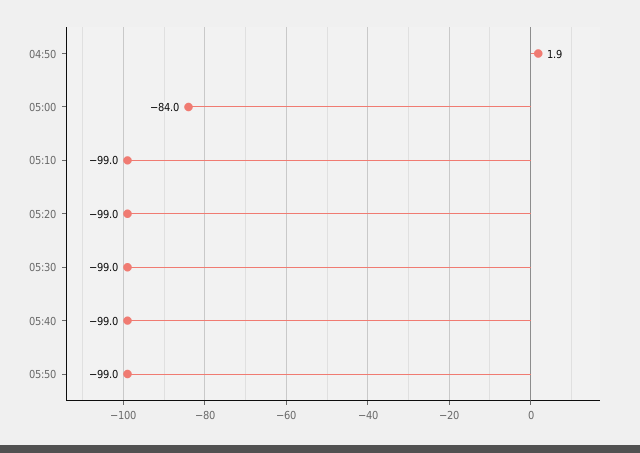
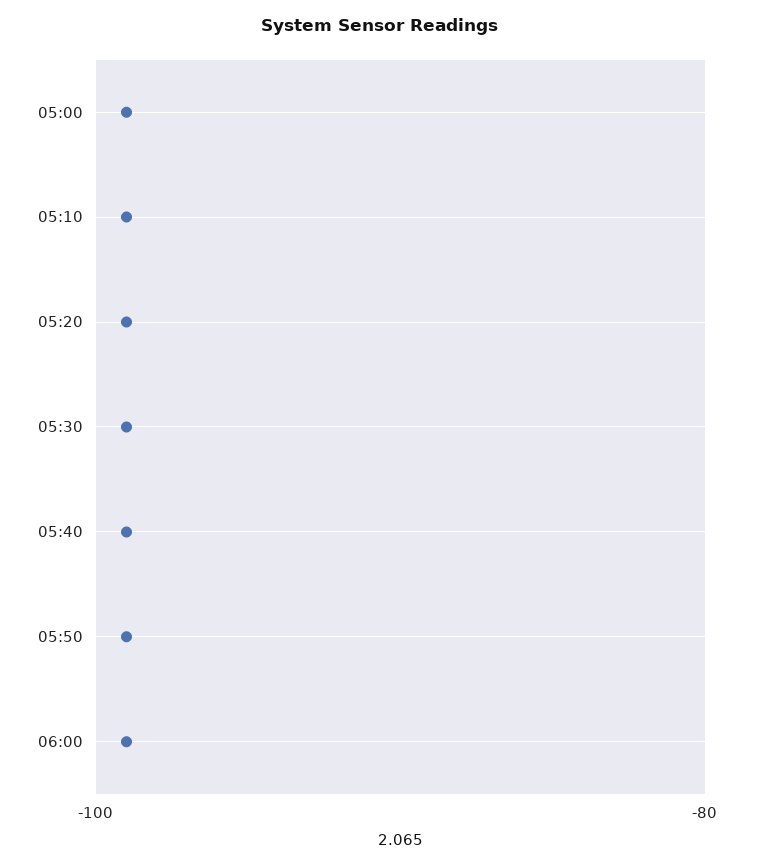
04:50: 1.9 -> none
05:00: -84 -> -100
06:00: none -> -100

